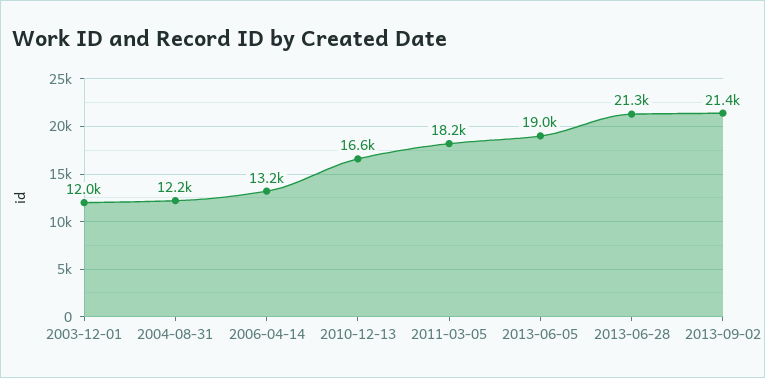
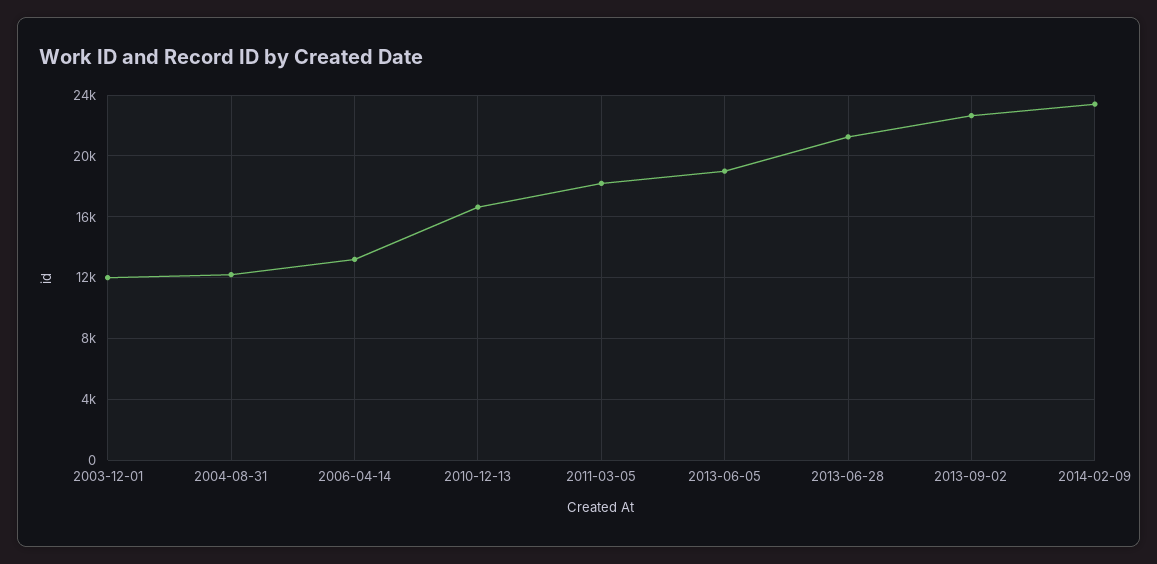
2013-09-02: 21400 -> 22500
2014-02-09: none -> 23500

